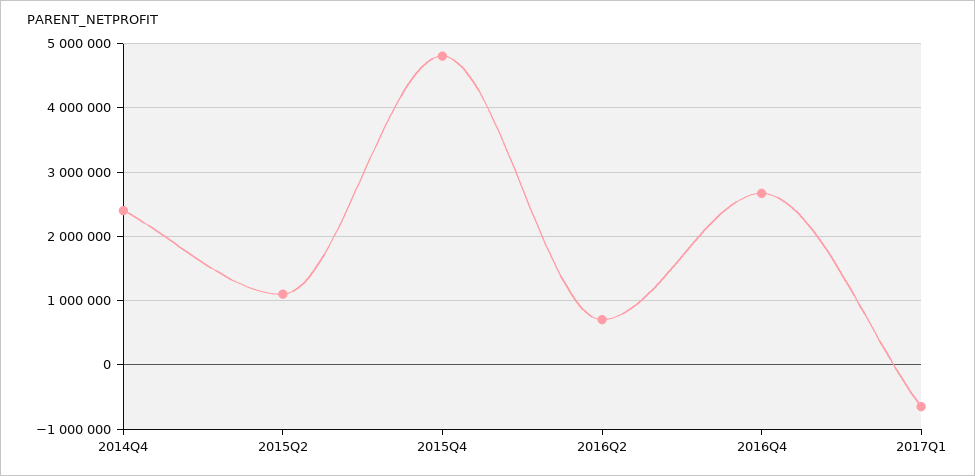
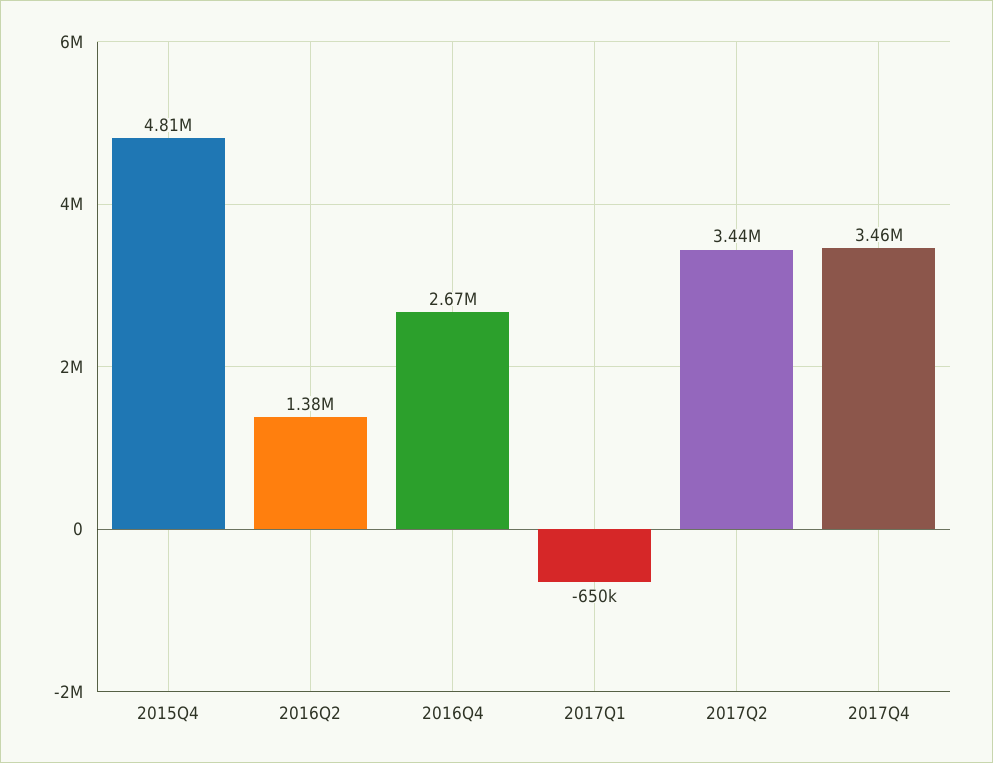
2014Q4: 2400000 -> none
2015Q2: 1100000 -> none
2016Q2: 700000 -> 1380000
2017Q2: none -> 3440000
2017Q4: none -> 3460000

